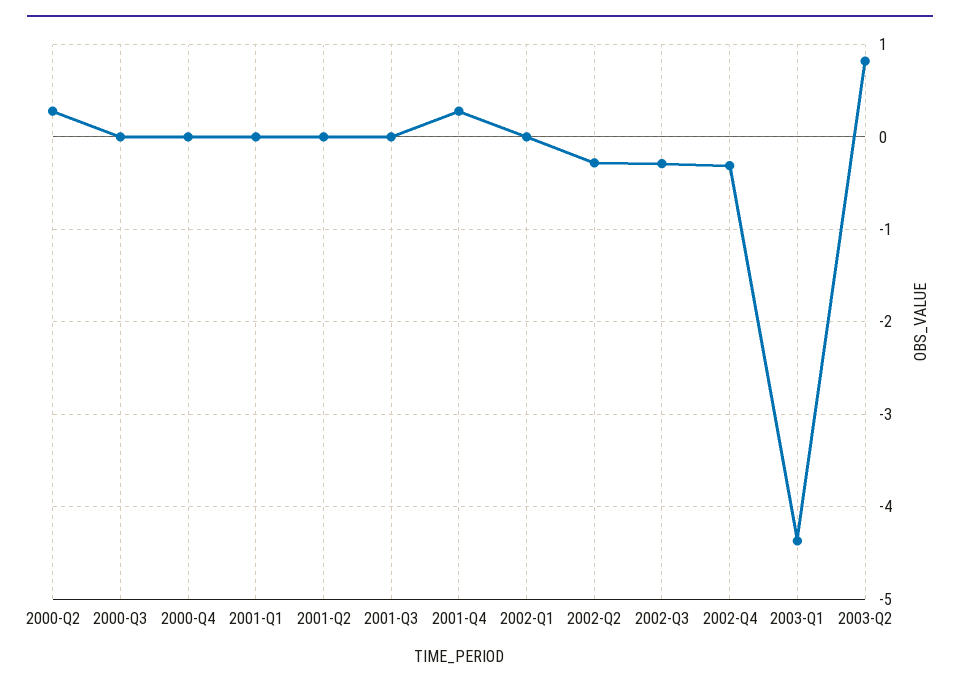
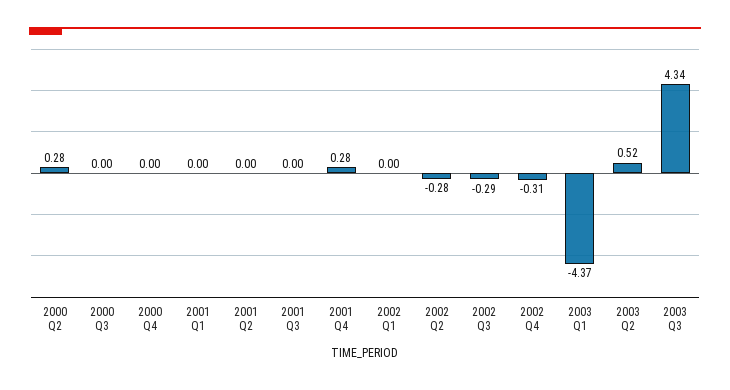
2003-Q2: 0.8 -> 0.52
2003 Q3: none -> 4.34

